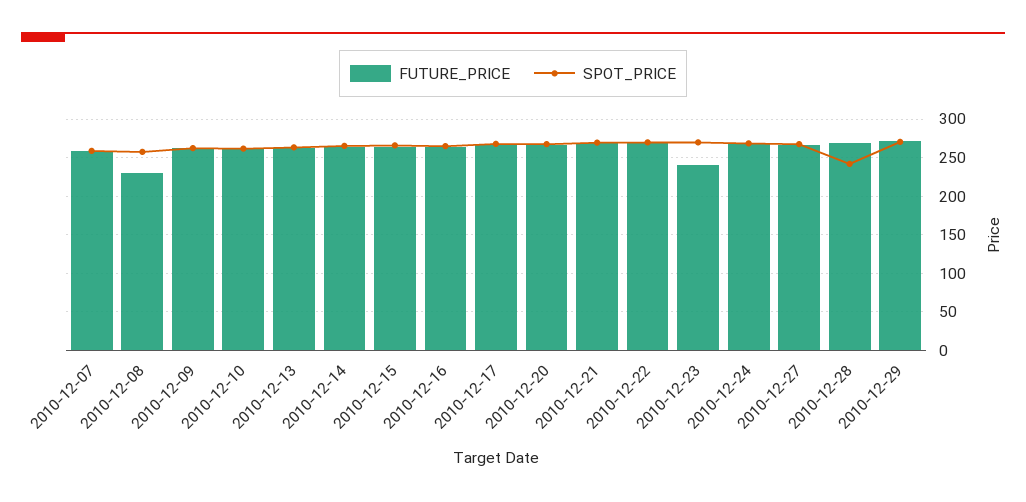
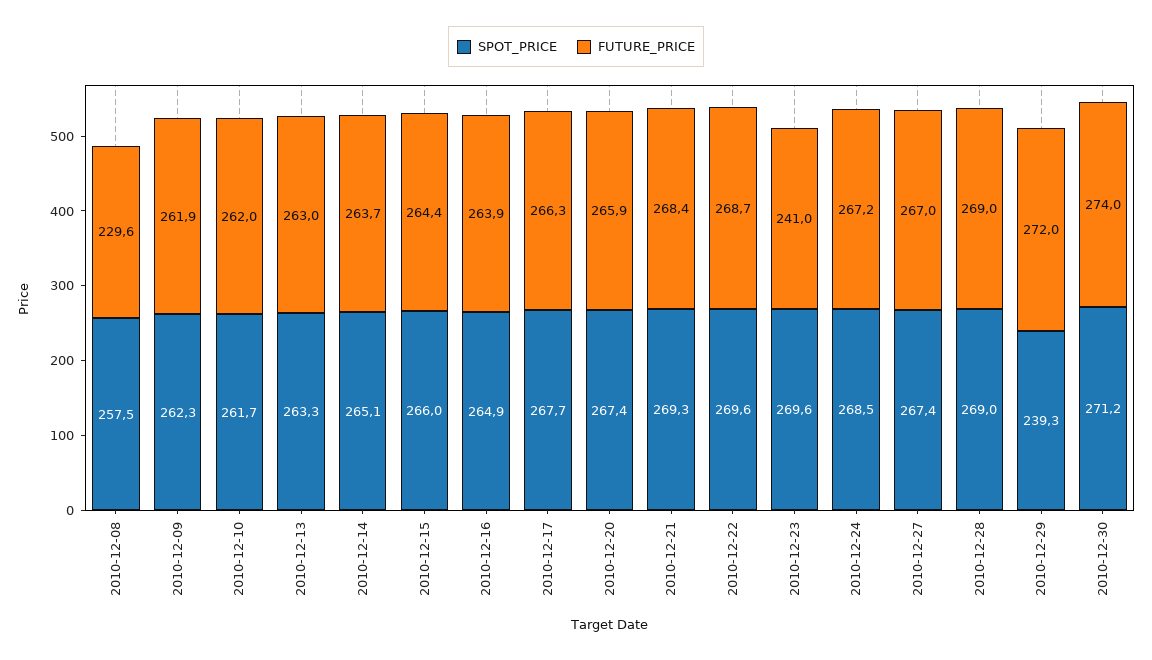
FUTURE_PRICE, 2010-12-07: 260 -> none
SPOT_PRICE, 2010-12-07: 260 -> none
SPOT_PRICE, 2010-12-28: 240 -> 269
SPOT_PRICE, 2010-12-29: 270 -> 239.3
SPOT_PRICE, 2010-12-30: none -> 271.2
FUTURE_PRICE, 2010-12-30: none -> 274

